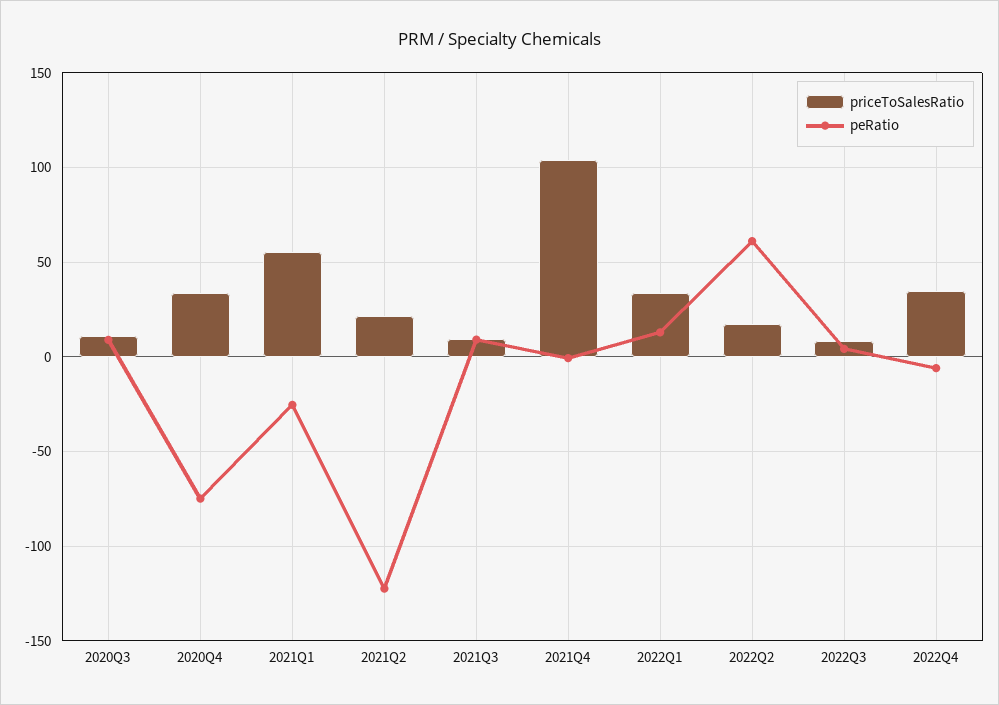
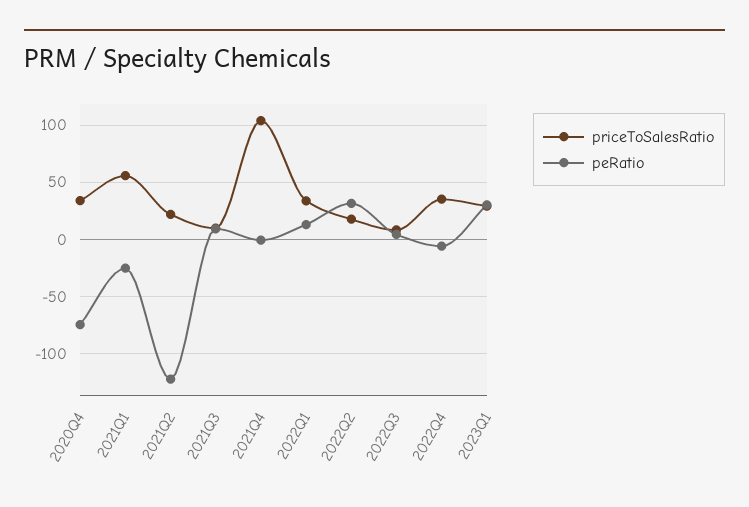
priceToSalesRatio, 2020Q3: 10 -> none
peRatio, 2020Q3: 10 -> none
peRatio, 2022Q2: 60 -> 30
priceToSalesRatio, 2023Q1: none -> 30
peRatio, 2023Q1: none -> 30

